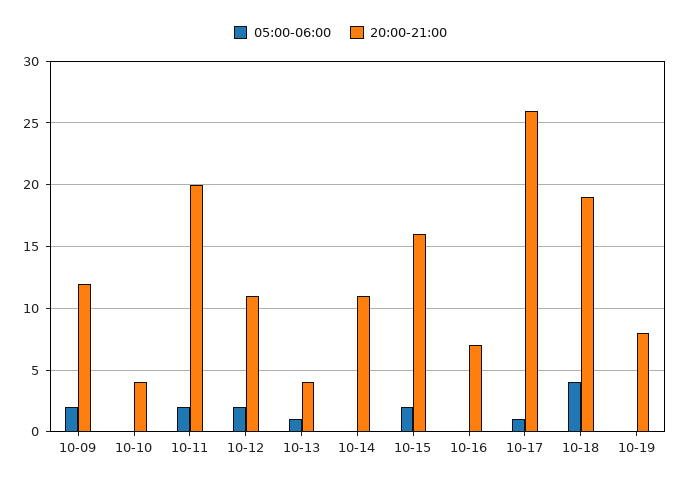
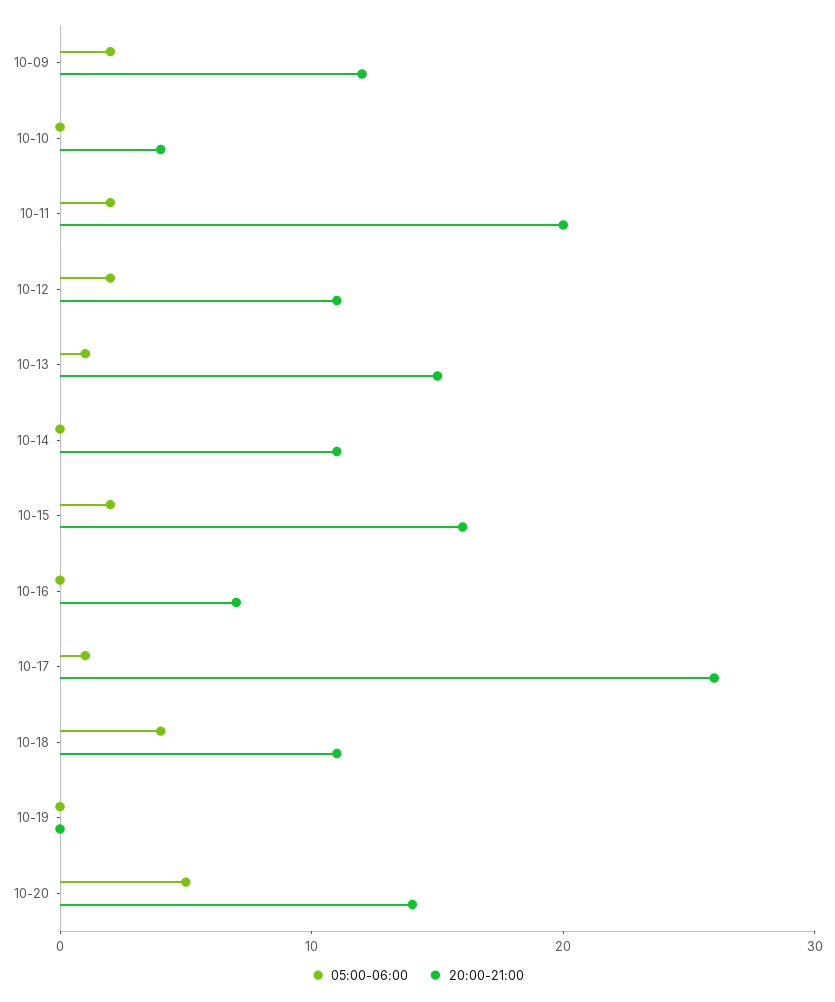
20:00-21:00, 10-13: 4 -> 15
20:00-21:00, 10-18: 19 -> 11
20:00-21:00, 10-19: 8 -> 0
05:00-06:00, 10-20: none -> 5
20:00-21:00, 10-20: none -> 14

